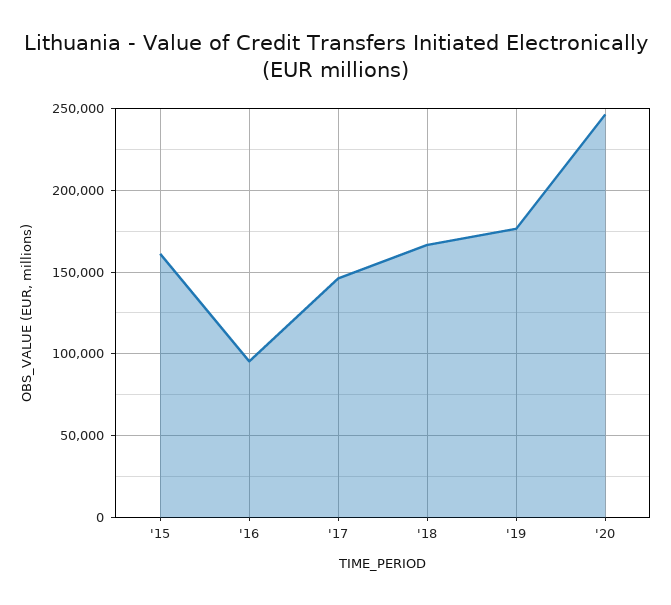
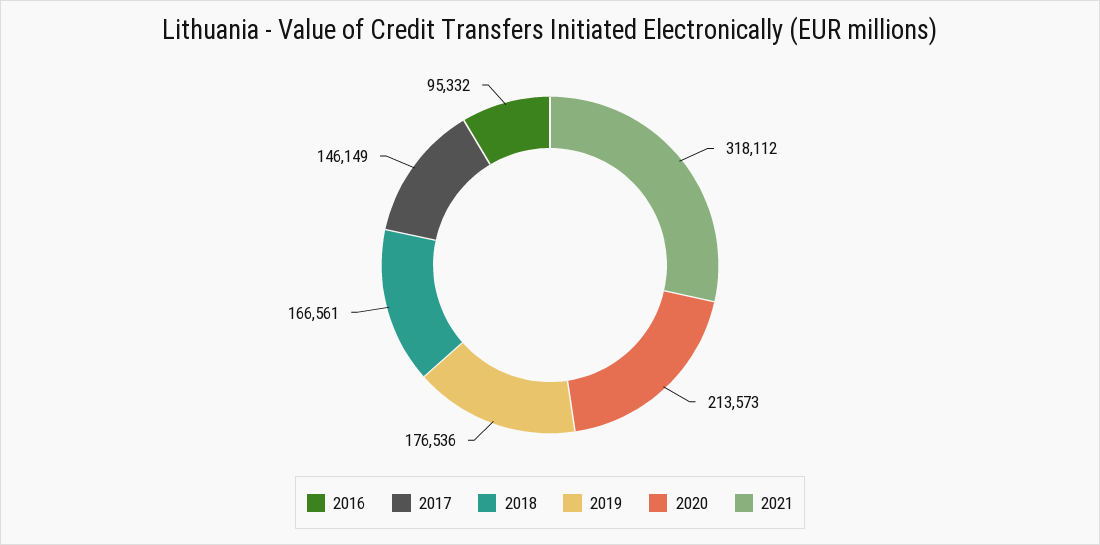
'15: 160000 -> none
'20: 245000 -> 213573
2021: none -> 318112

